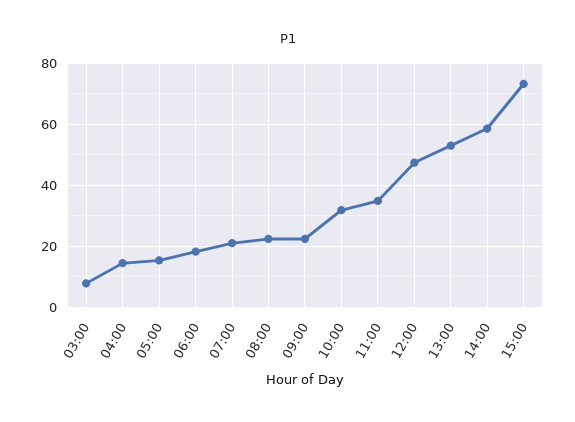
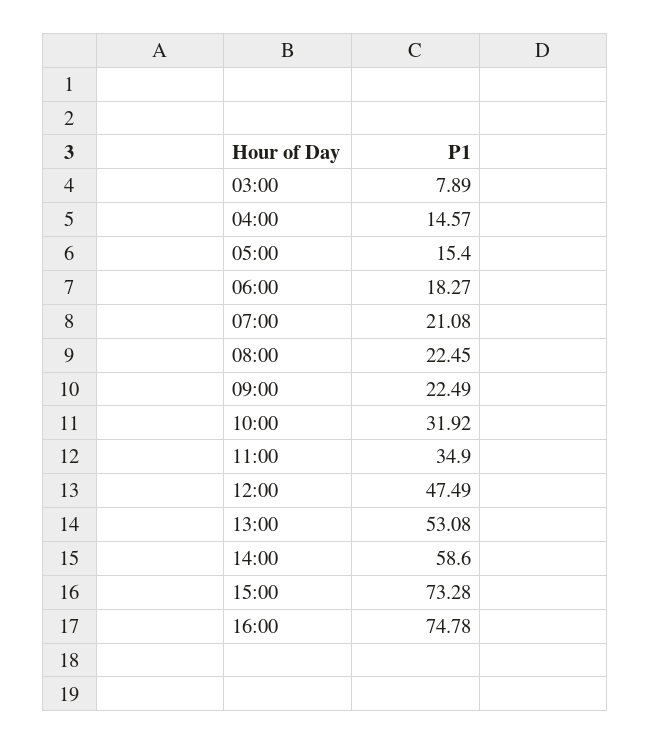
16:00: none -> 74.78

